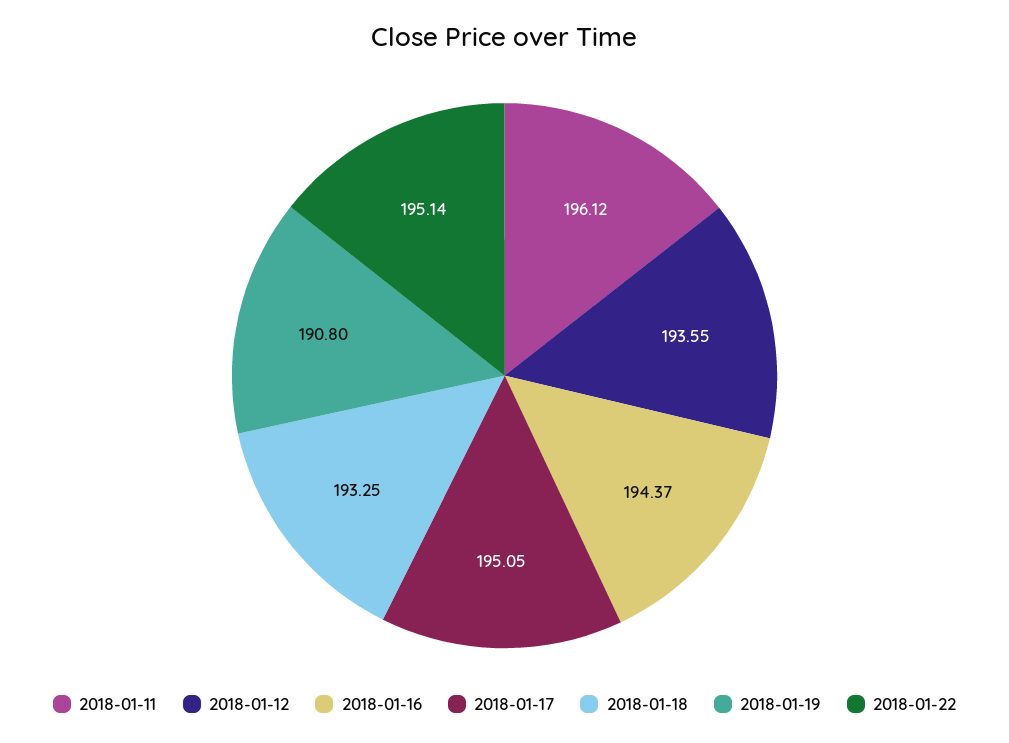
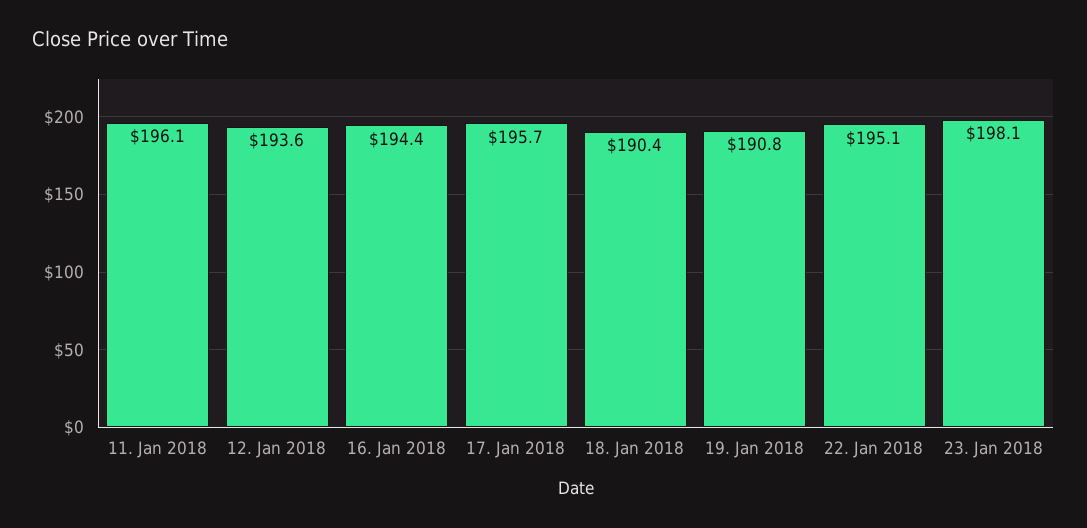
2018-01-17: 195.05 -> 195.7
2018-01-18: 193.25 -> 190.4
23. Jan 2018: none -> 198.1

